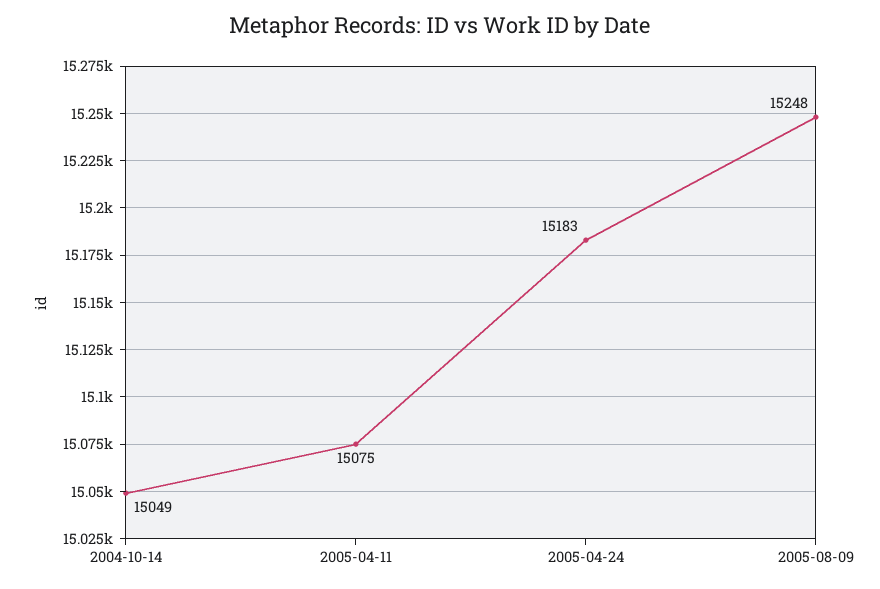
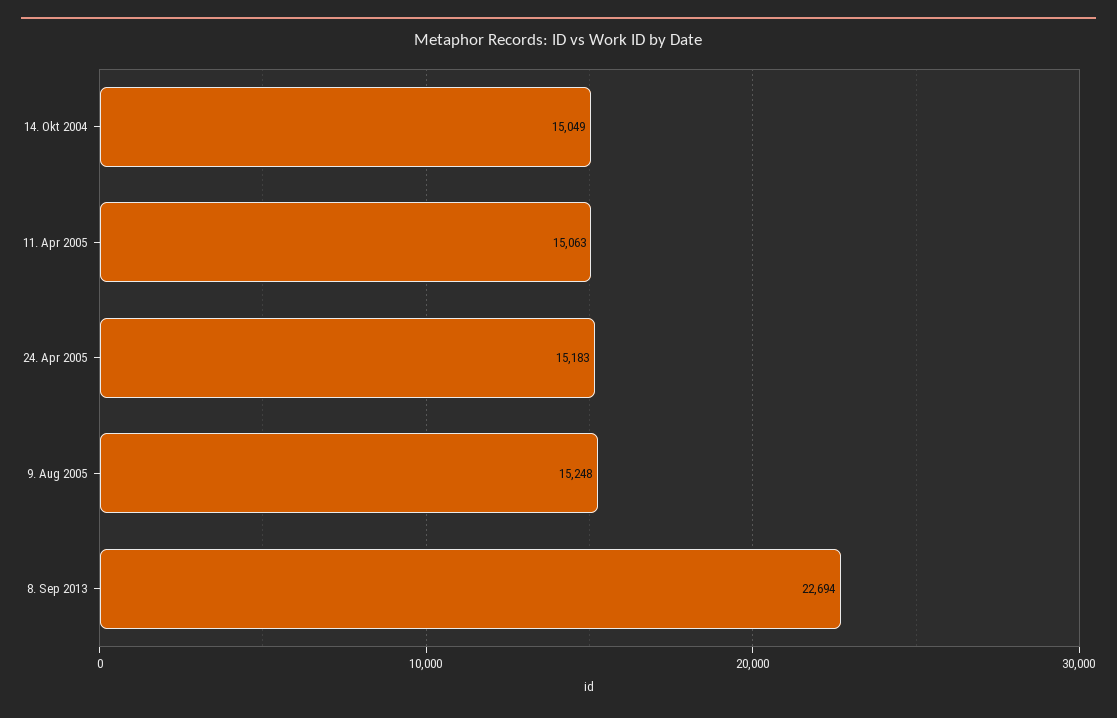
2005-04-11: 15075 -> 15063
8. Sep 2013: none -> 22694

